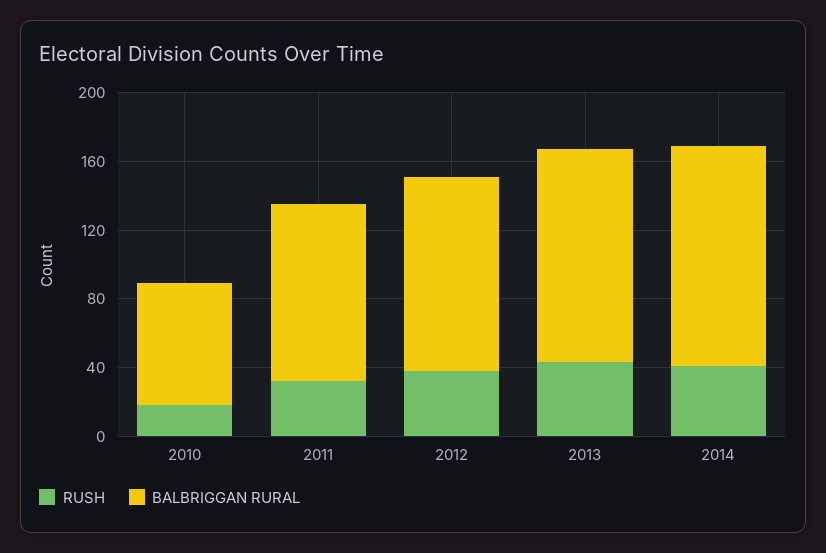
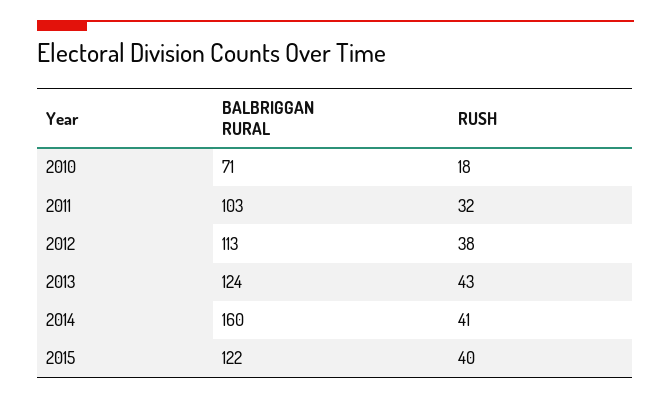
BALBRIGGAN RURAL, 2014: 130 -> 160
BALBRIGGAN RURAL, 2015: none -> 122
RUSH, 2015: none -> 40

